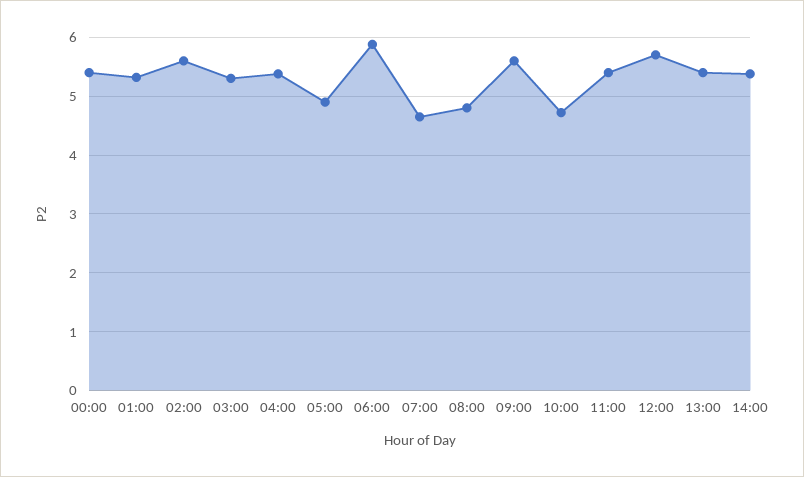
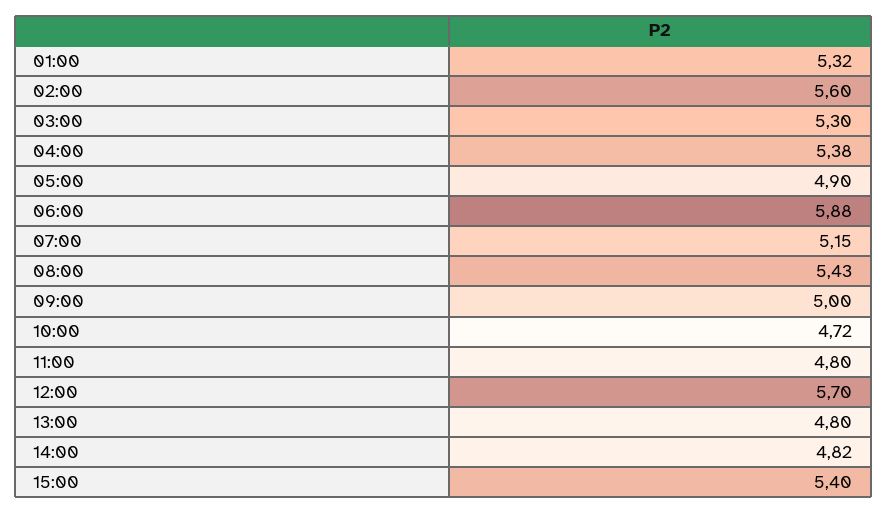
00:00: 5.4 -> none
07:00: 4.6 -> 5.15
08:00: 4.8 -> 5.43
09:00: 5.6 -> 5
11:00: 5.4 -> 4.8
13:00: 5.4 -> 4.8
14:00: 5.4 -> 4.82
15:00: none -> 5.4

